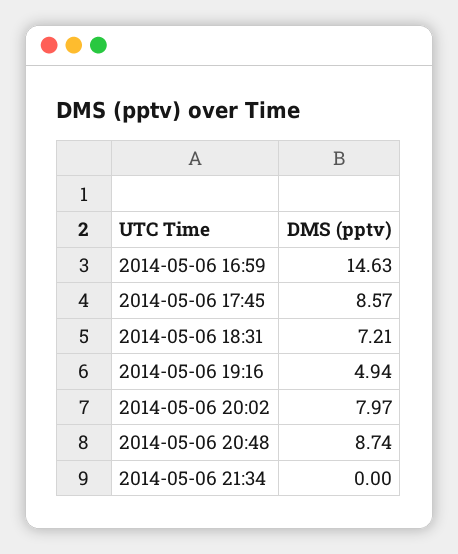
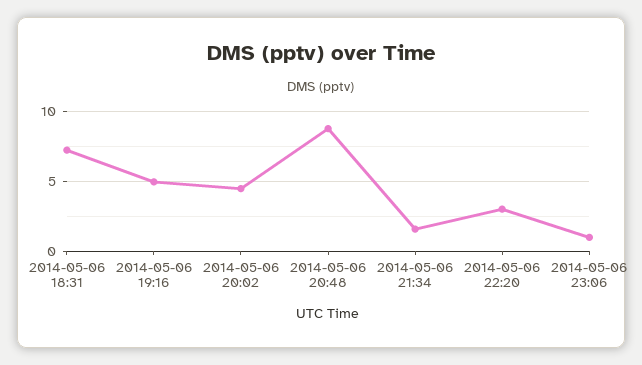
2014-05-06 16:59: 14.63 -> none
2014-05-06 17:45: 8.57 -> none
2014-05-06 20:02: 7.97 -> 4.5
2014-05-06 21:34: 0 -> 1.5
2014-05-06 22:20: none -> 3
2014-05-06 23:06: none -> 1

